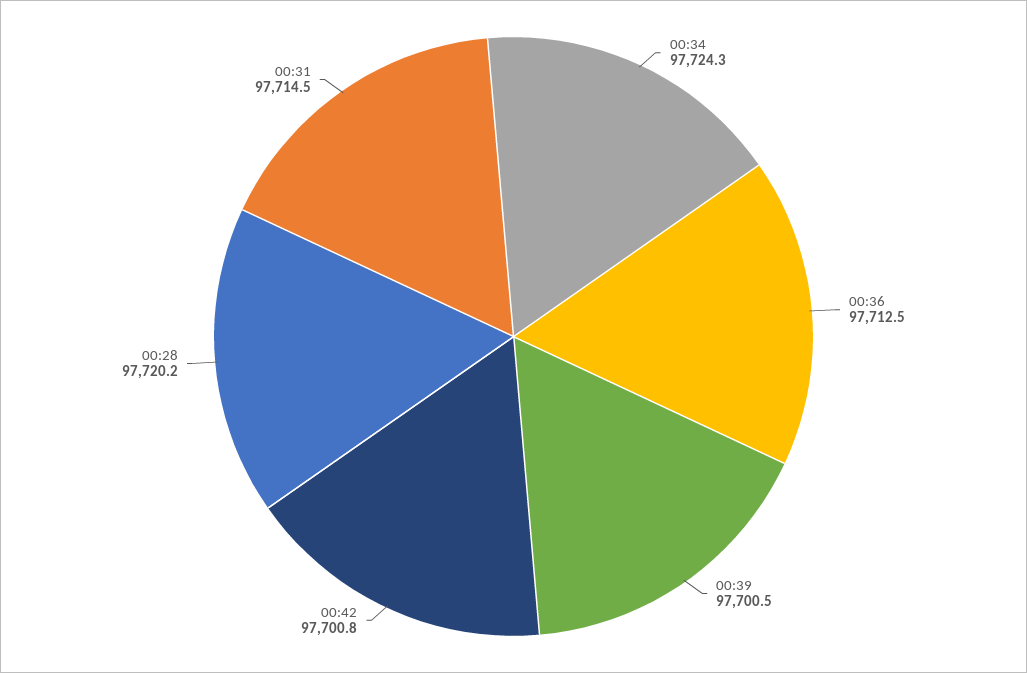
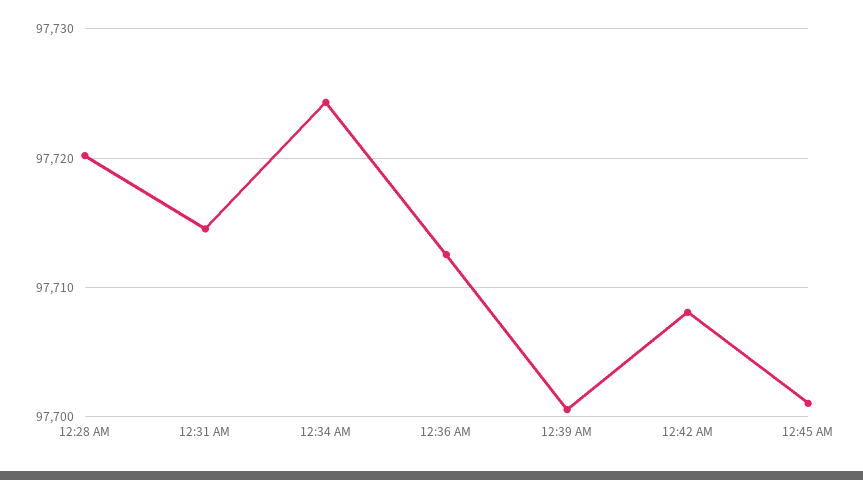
00:42: 97700.8 -> 97708
12:45 AM: none -> 97701

